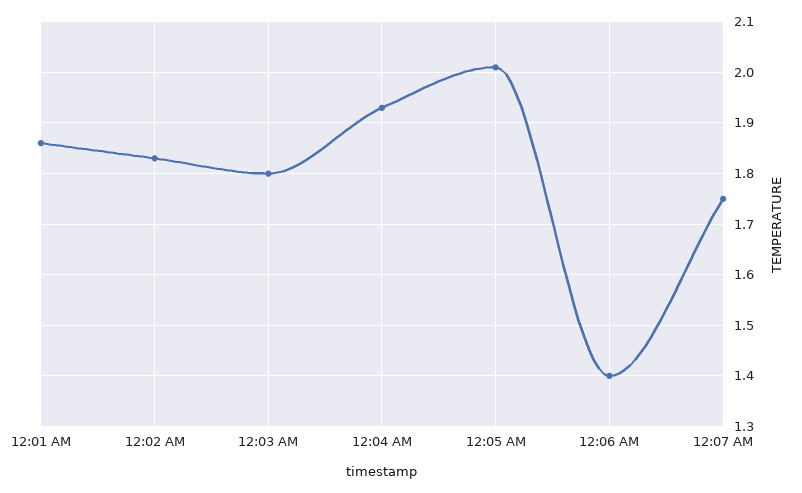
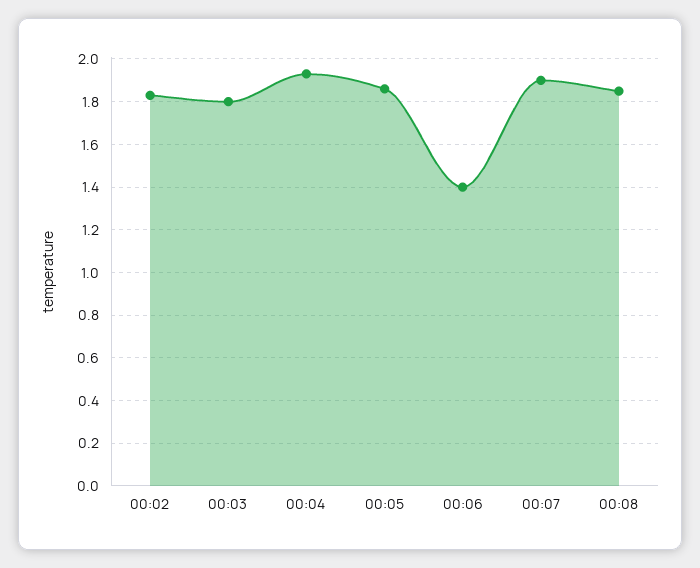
12:01 AM: 1.85 -> none
12:05 AM: 2 -> 1.85
12:07 AM: 1.75 -> 1.9
00:08: none -> 1.85

